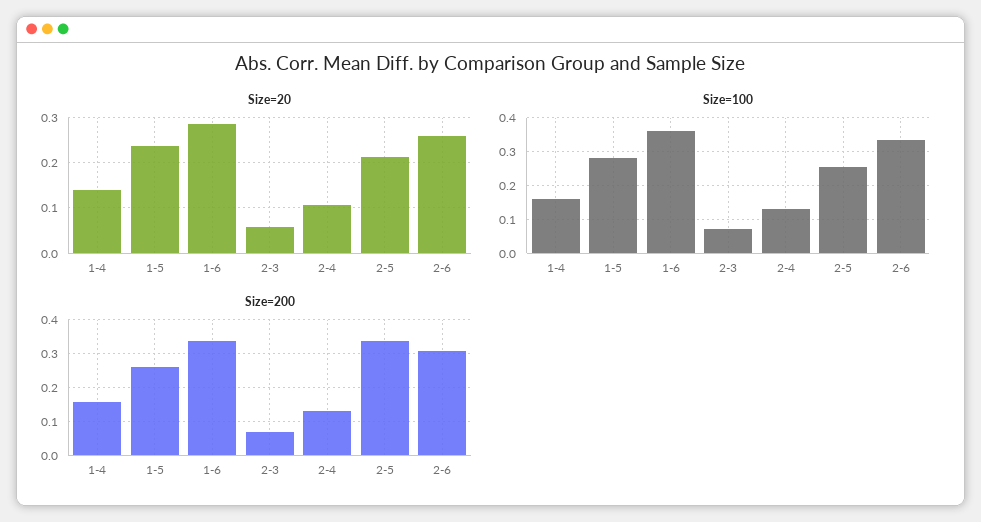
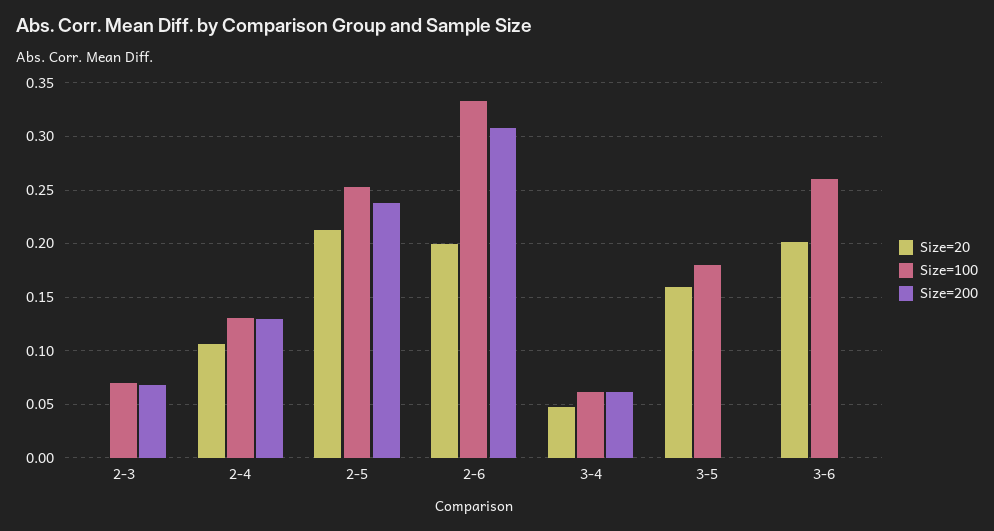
Size=20, 1-4: 0.14 -> none
Size=20, 1-5: 0.24 -> none
Size=20, 1-6: 0.28 -> none
Size=20, 2-3: 0.06 -> 0
Size=20, 2-6: 0.26 -> 0.2
Size=100, 1-4: 0.16 -> none
Size=100, 1-5: 0.28 -> none
Size=100, 1-6: 0.36 -> none
Size=200, 1-4: 0.16 -> none
Size=200, 1-5: 0.26 -> none
Size=200, 1-6: 0.34 -> none
Size=200, 2-5: 0.34 -> 0.24
Size=20, 3-4: none -> 0.05
Size=100, 3-4: none -> 0.06
Size=200, 3-4: none -> 0.06
Size=20, 3-5: none -> 0.16
Size=100, 3-5: none -> 0.18
Size=200, 3-5: none -> 0
Size=20, 3-6: none -> 0.2
Size=100, 3-6: none -> 0.26
Size=200, 3-6: none -> 0

